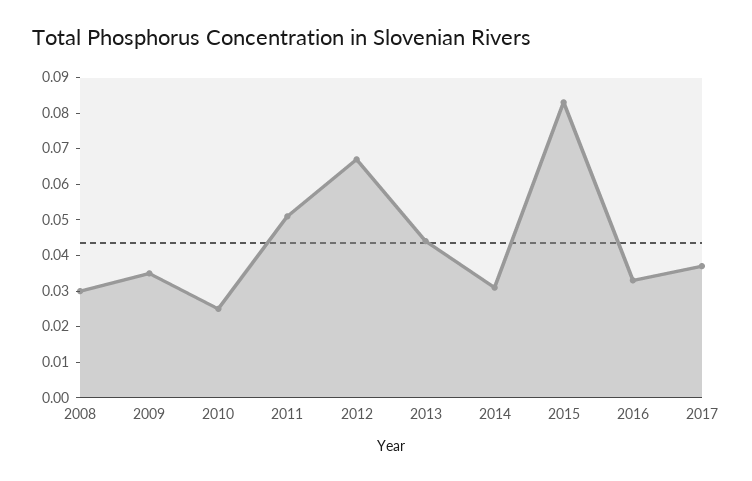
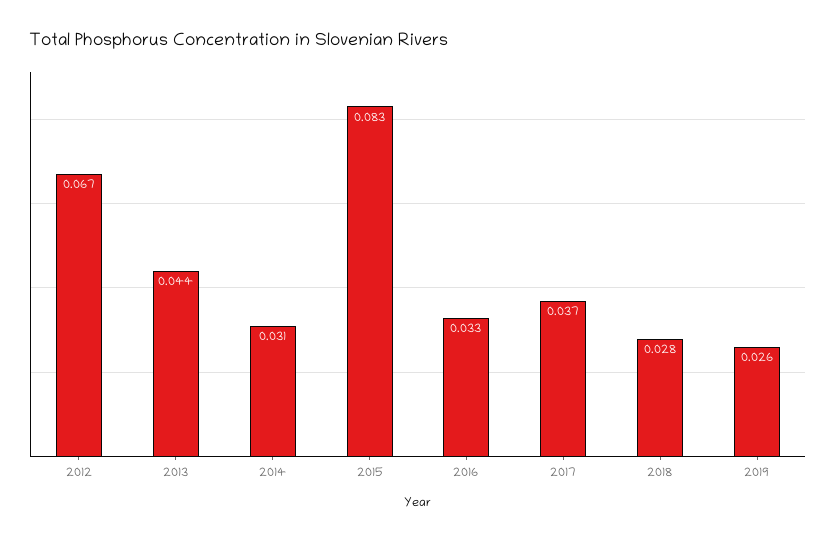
2008: 0.03 -> none
2009: 0.035 -> none
2010: 0.025 -> none
2011: 0.05 -> none
2018: none -> 0.028
2019: none -> 0.026

